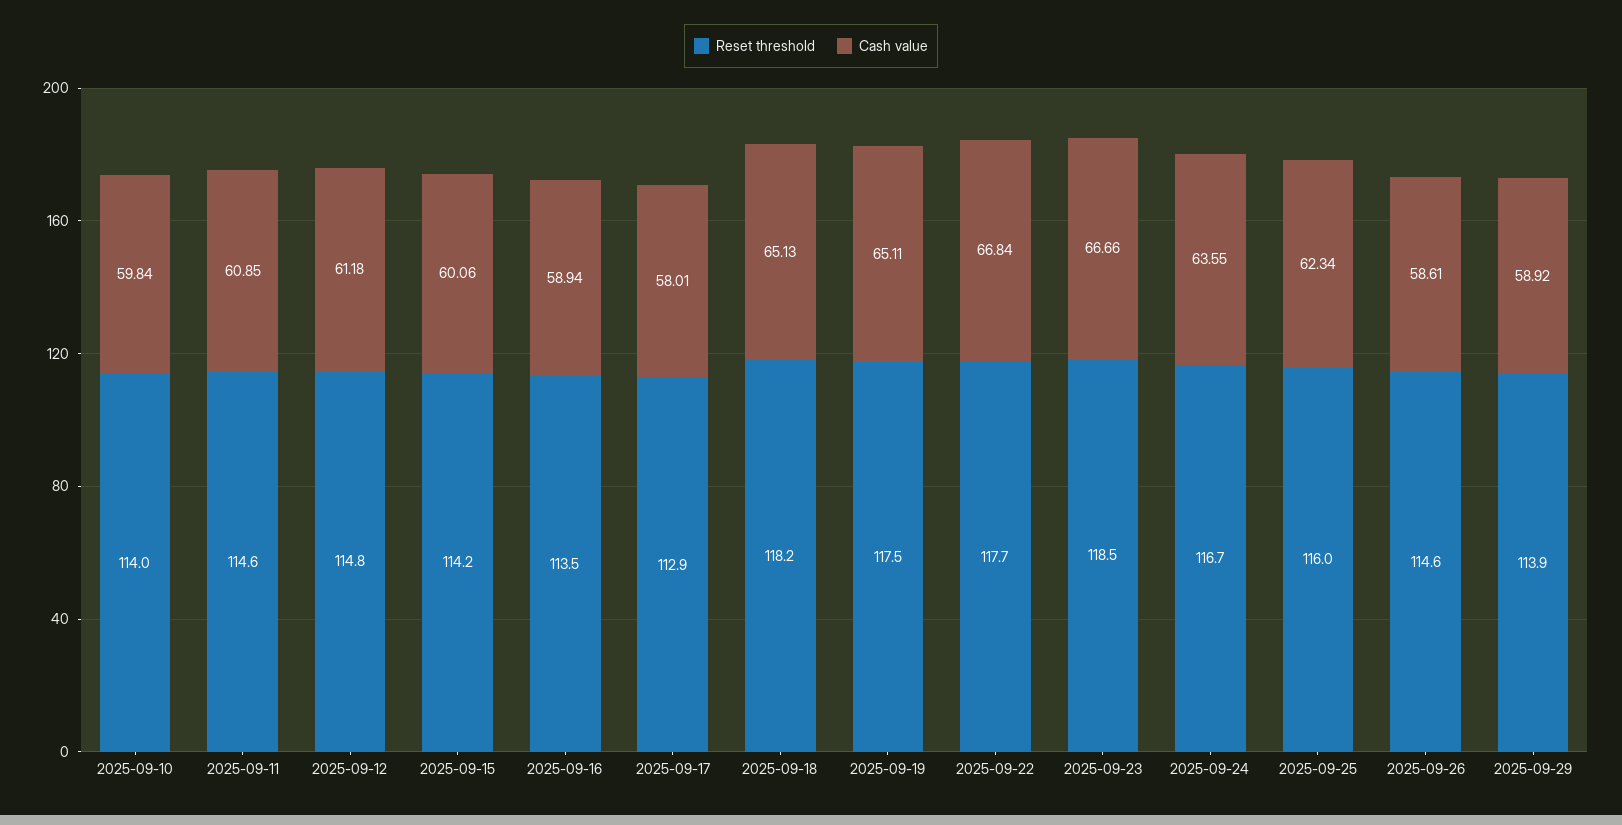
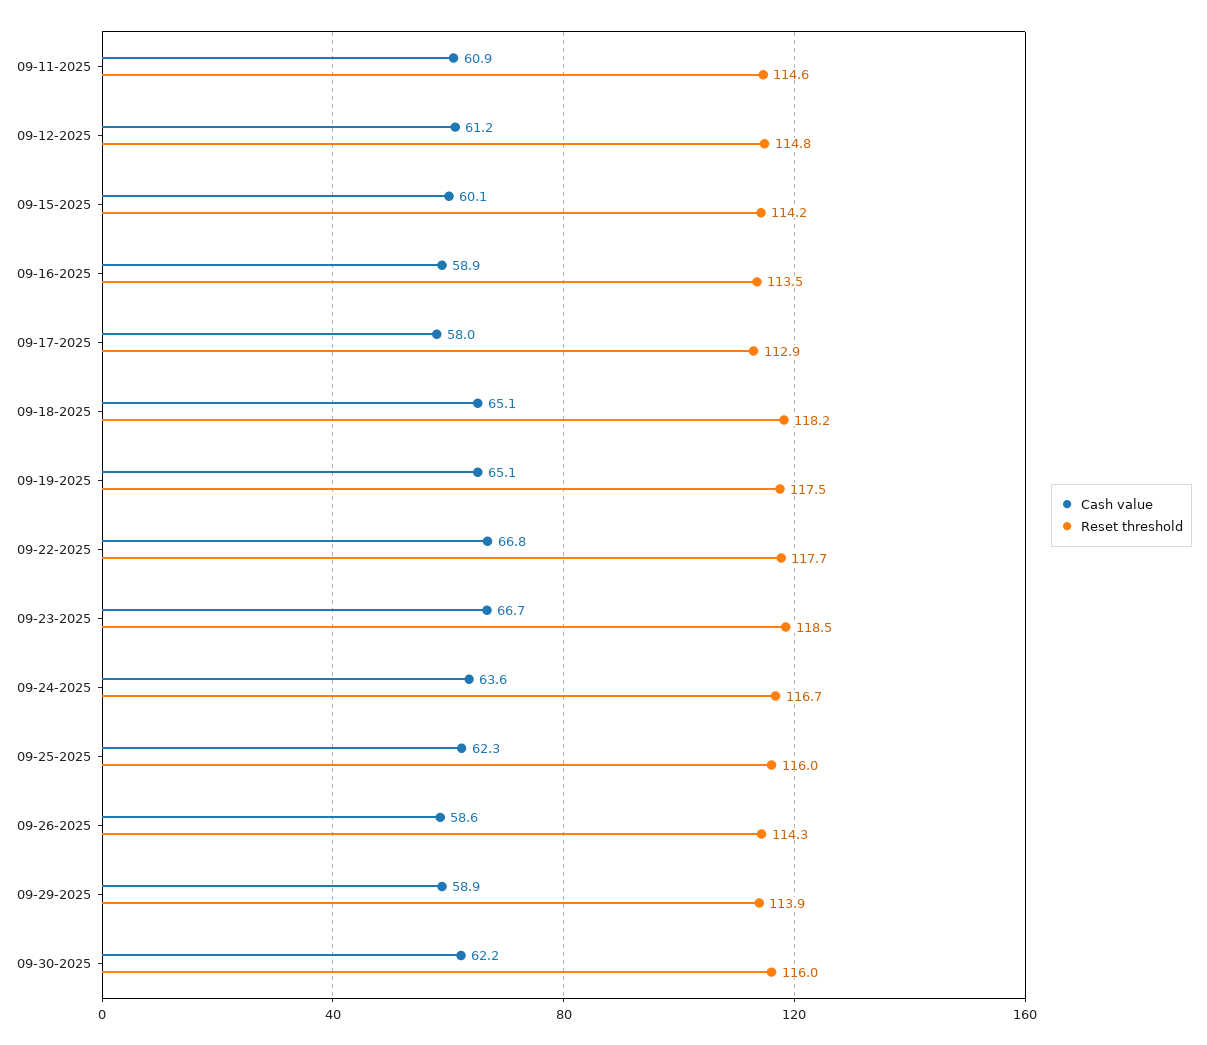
Reset threshold, 2025-09-10: 114 -> none
Cash value, 2025-09-10: 59.84 -> none
Reset threshold, 2025-09-26: 114.6 -> 114.3
Cash value, 09-30-2025: none -> 62.2
Reset threshold, 09-30-2025: none -> 116

